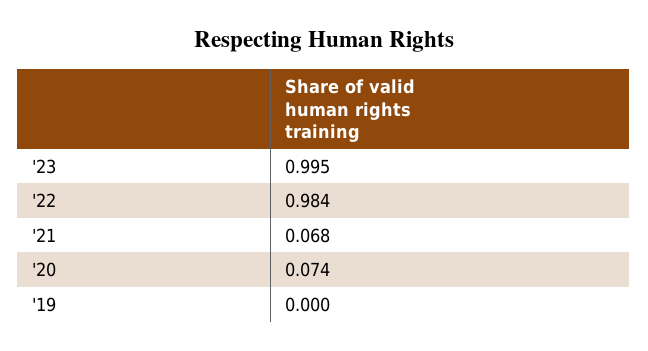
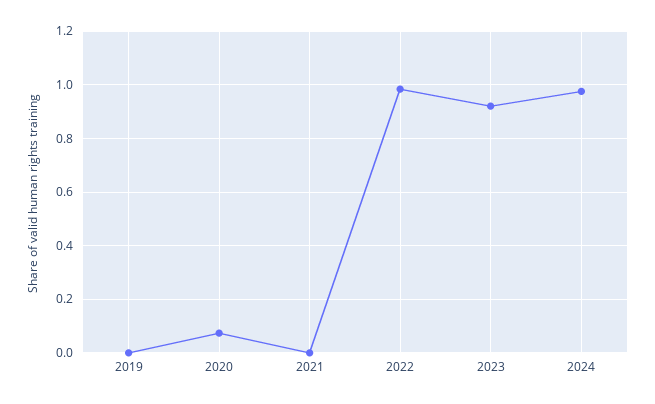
'23: 0.995 -> 0.925
'21: 0.068 -> 0
2024: none -> 0.975

